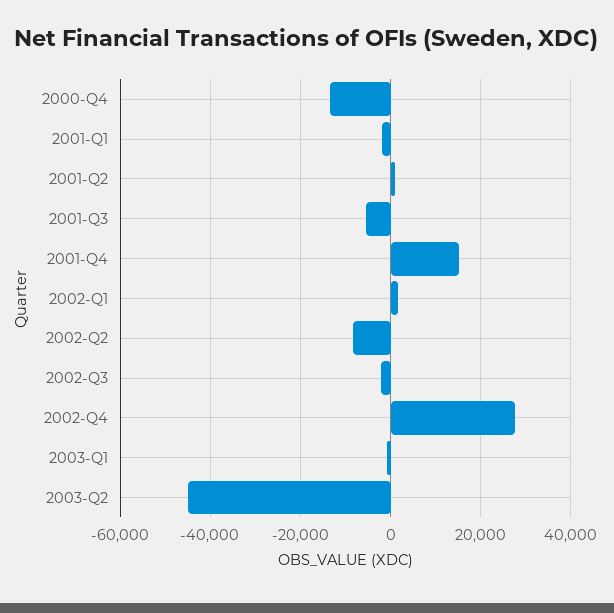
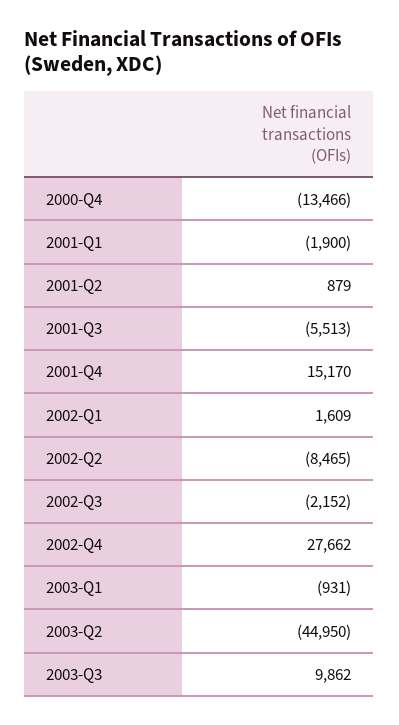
2003-Q3: none -> 9862

